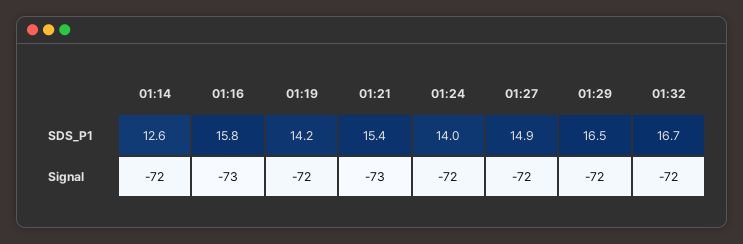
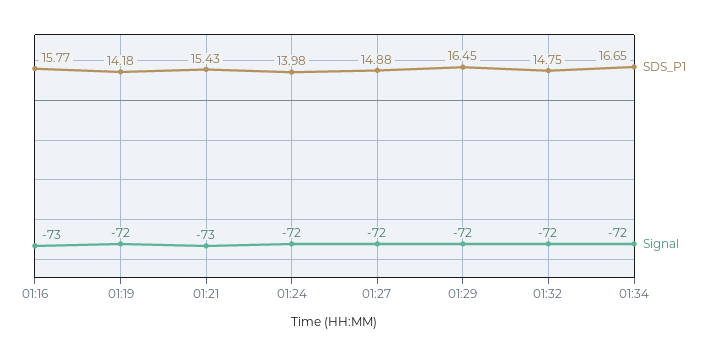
SDS_P1, 01:14: 12.6 -> none
SDS_P1, 01:32: 16.7 -> 14.75
Signal, 01:14: -72 -> none
SDS_P1, 01:34: none -> 16.65
Signal, 01:34: none -> -72

